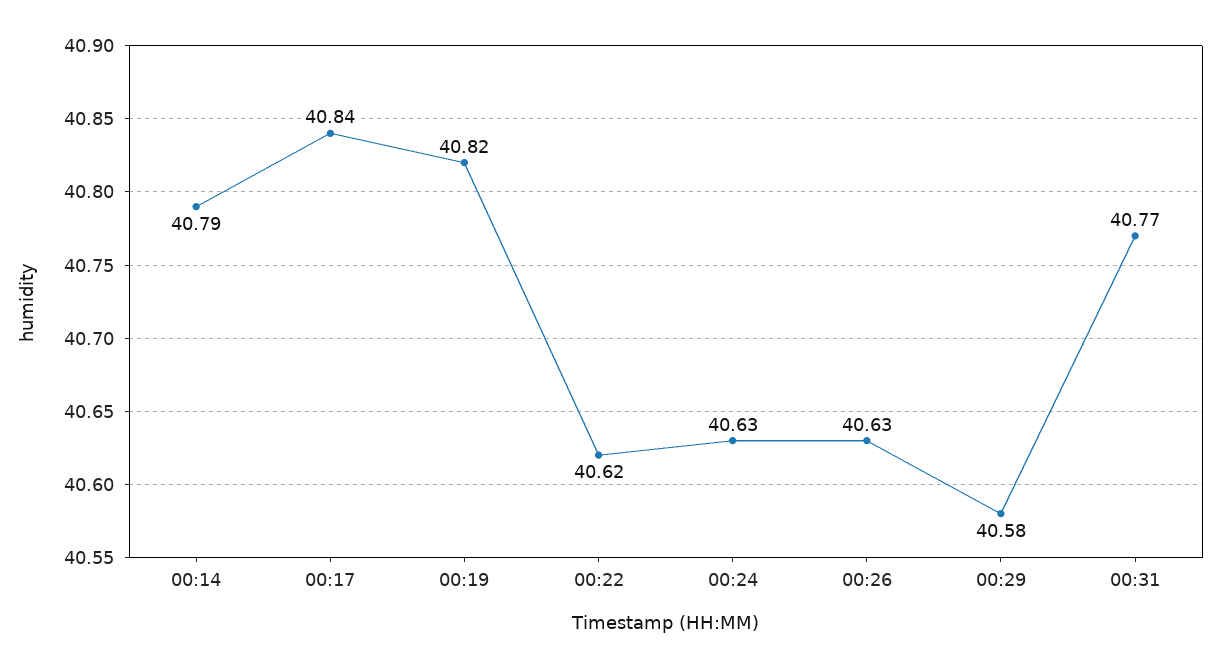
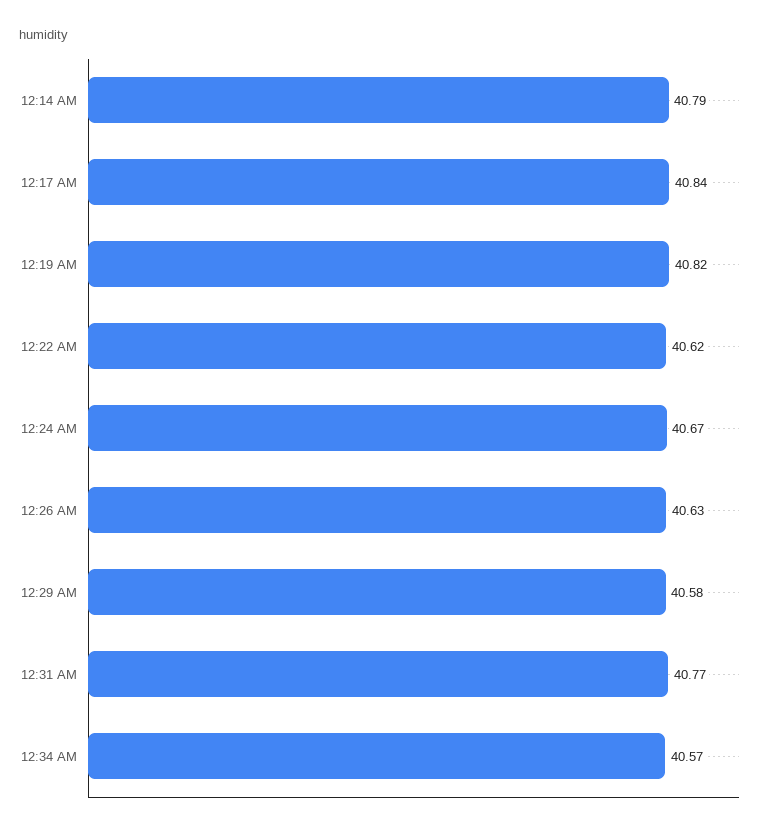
00:24: 40.63 -> 40.67
12:34 AM: none -> 40.57

